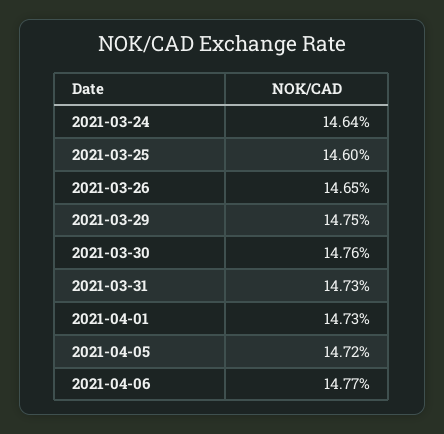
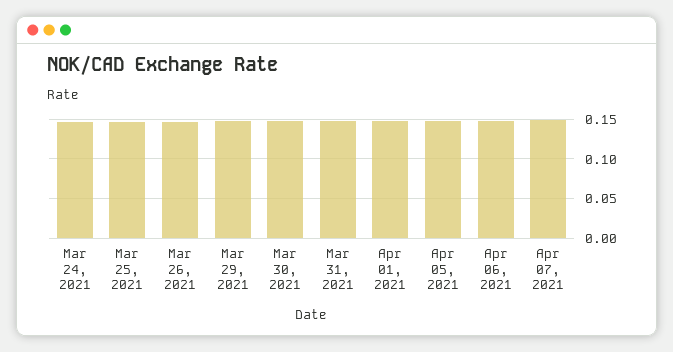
Apr 07, 2021: none -> 0.15

